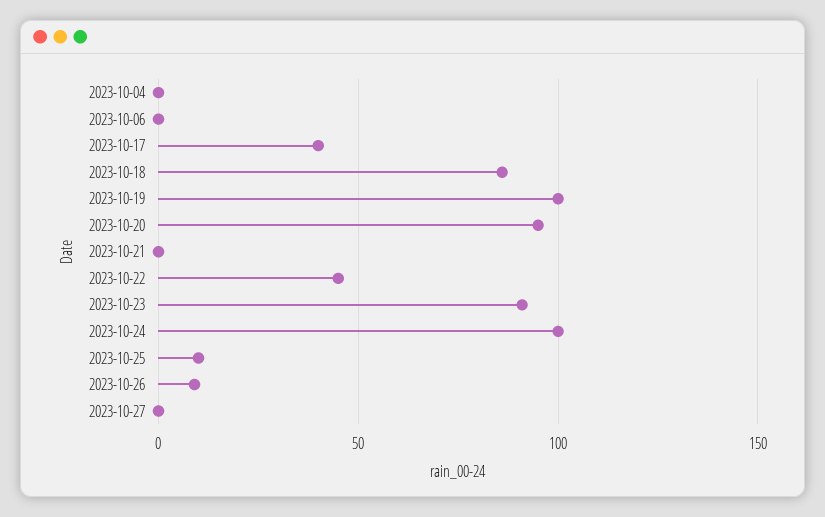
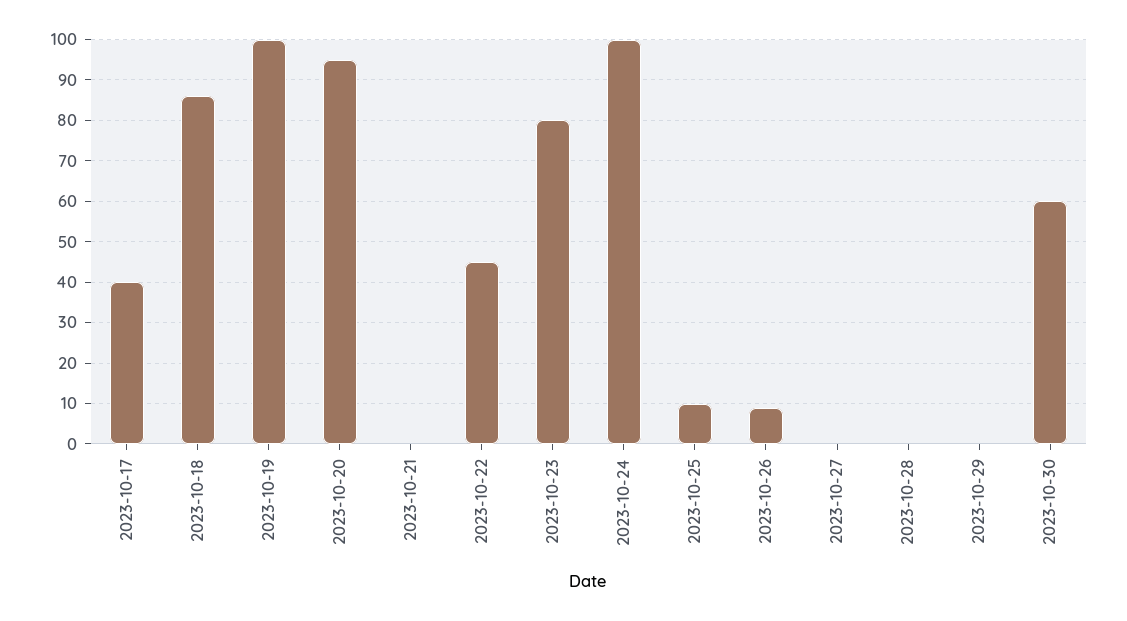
2023-10-04: 0 -> none
2023-10-06: 0 -> none
2023-10-23: 90 -> 80
2023-10-28: none -> 0
2023-10-29: none -> 0
2023-10-30: none -> 60

